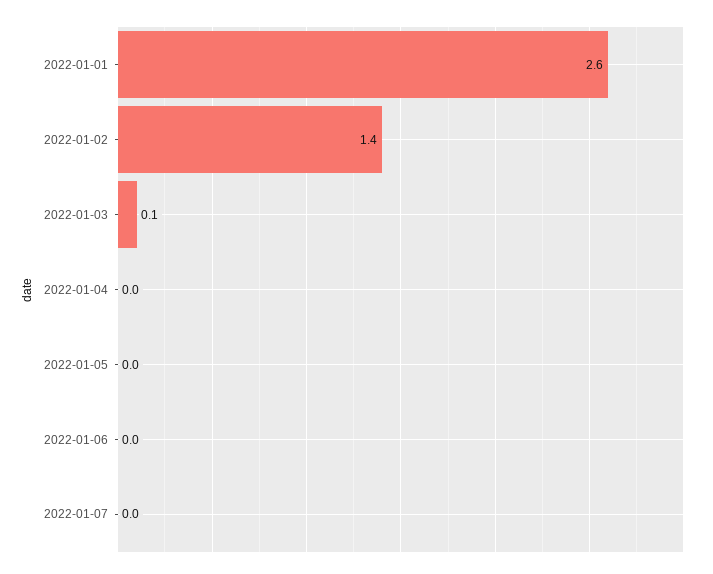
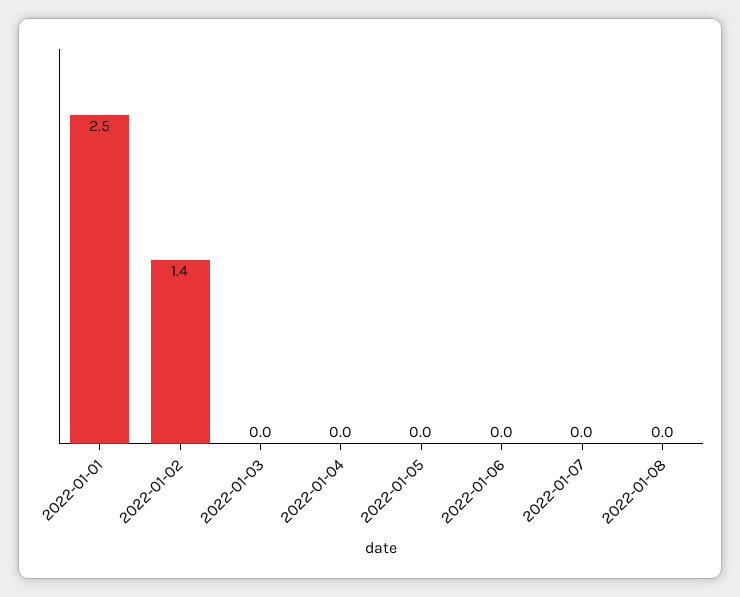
2022-01-01: 2.6 -> 2.5
2022-01-03: 0.1 -> 0
2022-01-08: none -> 0

